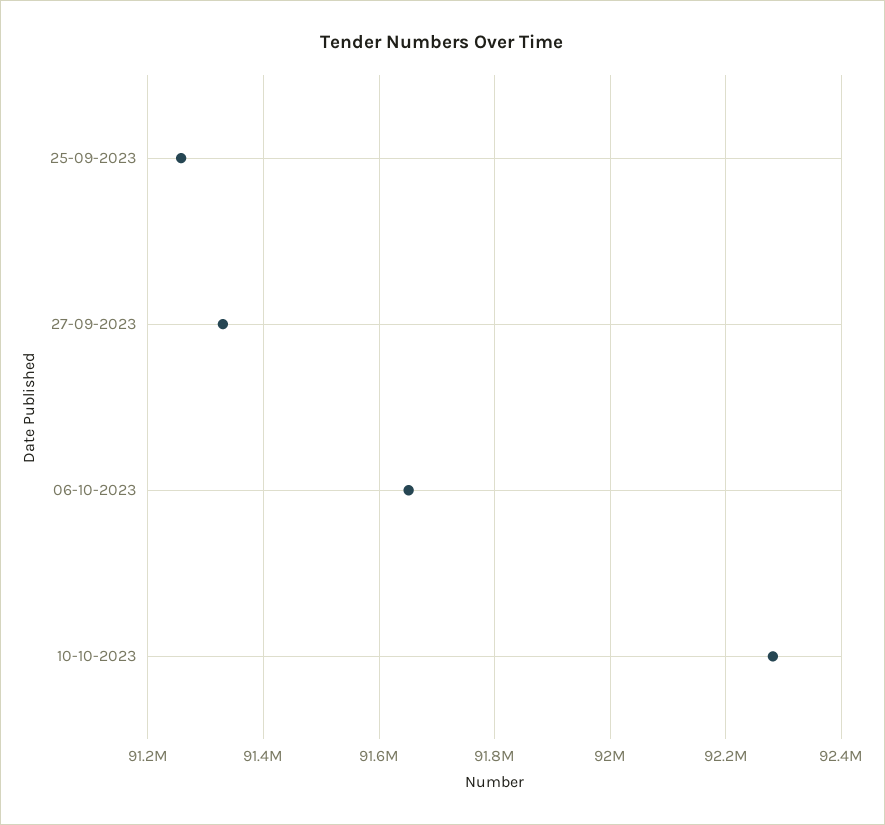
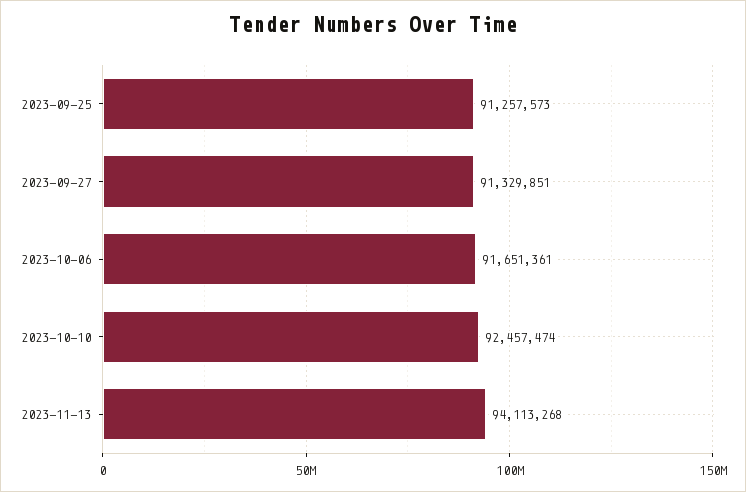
10-10-2023: 92280000 -> 92457474
2023-11-13: none -> 94113268

